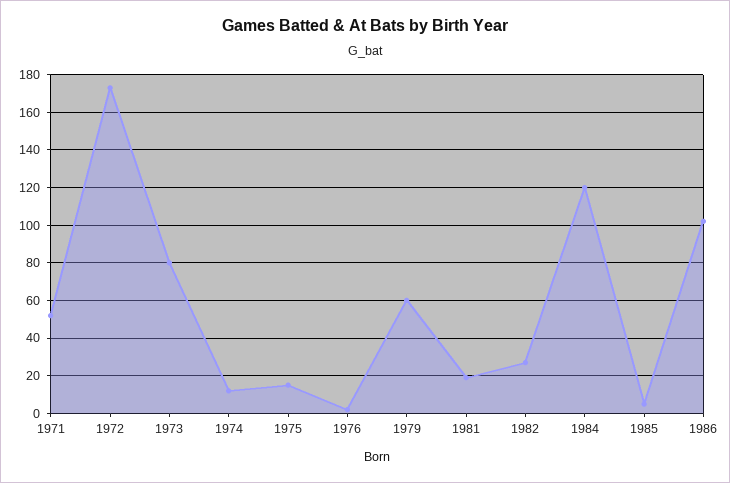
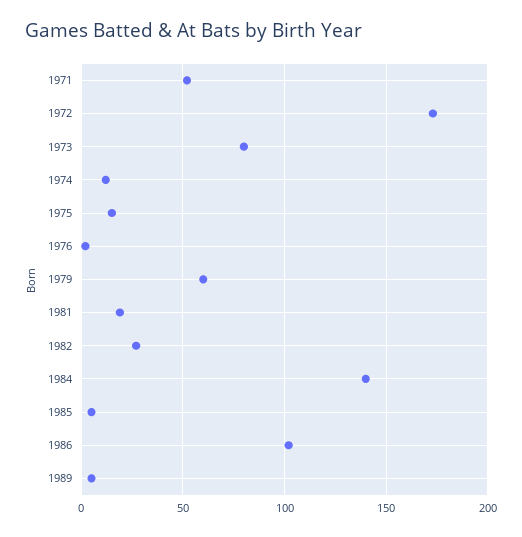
1984: 120 -> 140
1989: none -> 5

